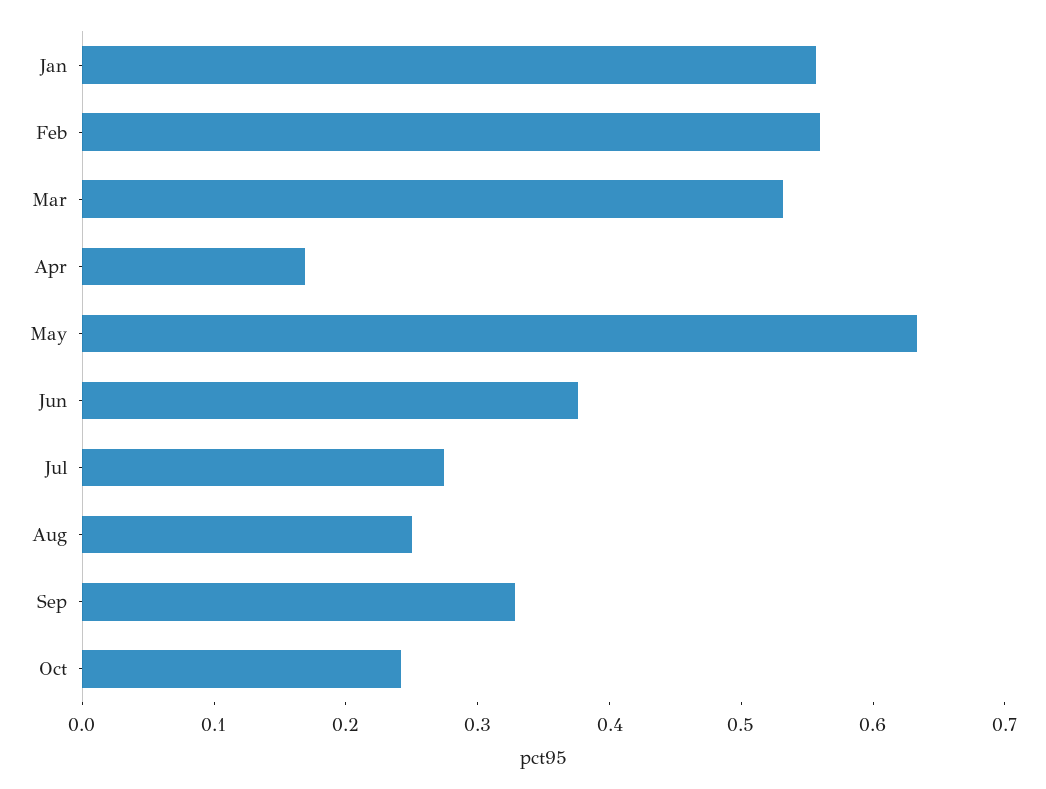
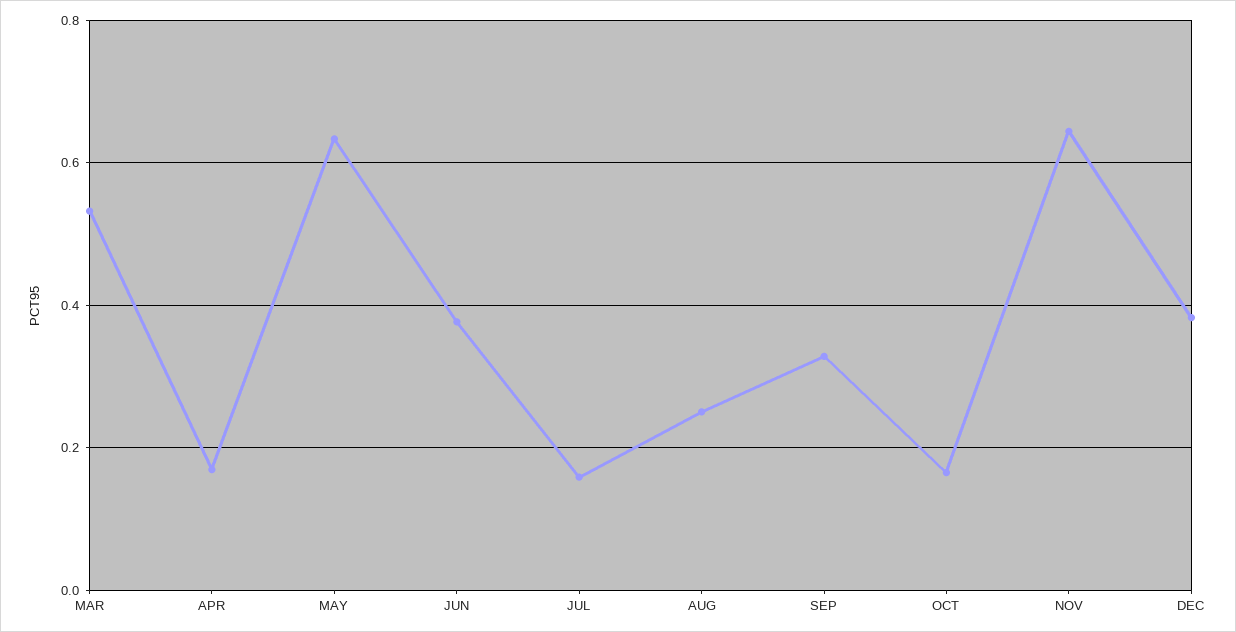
Jan: 0.56 -> none
Feb: 0.56 -> none
Jul: 0.28 -> 0.16
Oct: 0.24 -> 0.16
NOV: none -> 0.64
DEC: none -> 0.38

